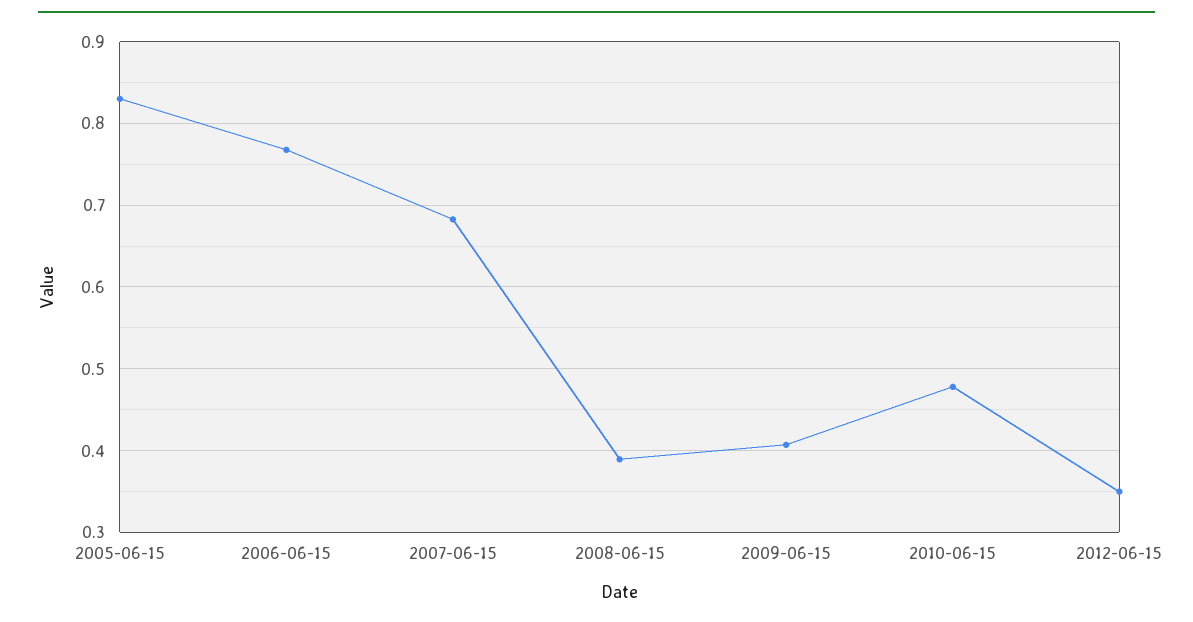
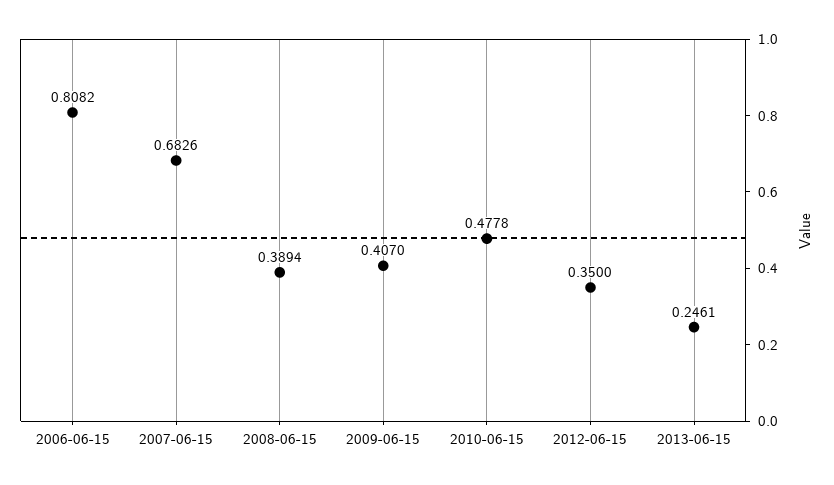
2005-06-15: 0.83 -> none
2006-06-15: 0.77 -> 0.8082
2013-06-15: none -> 0.2461

